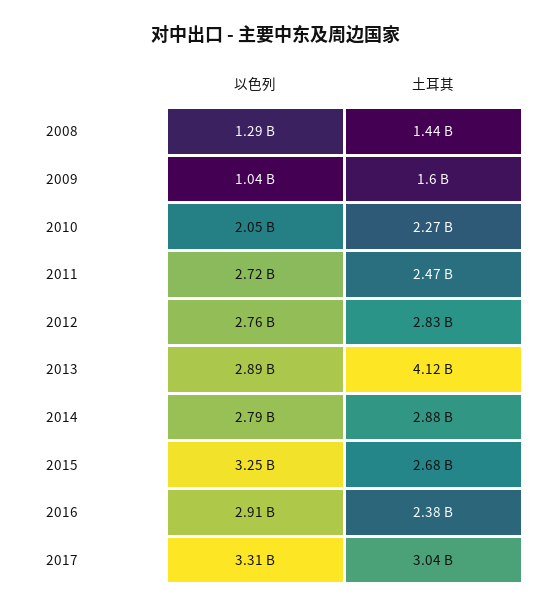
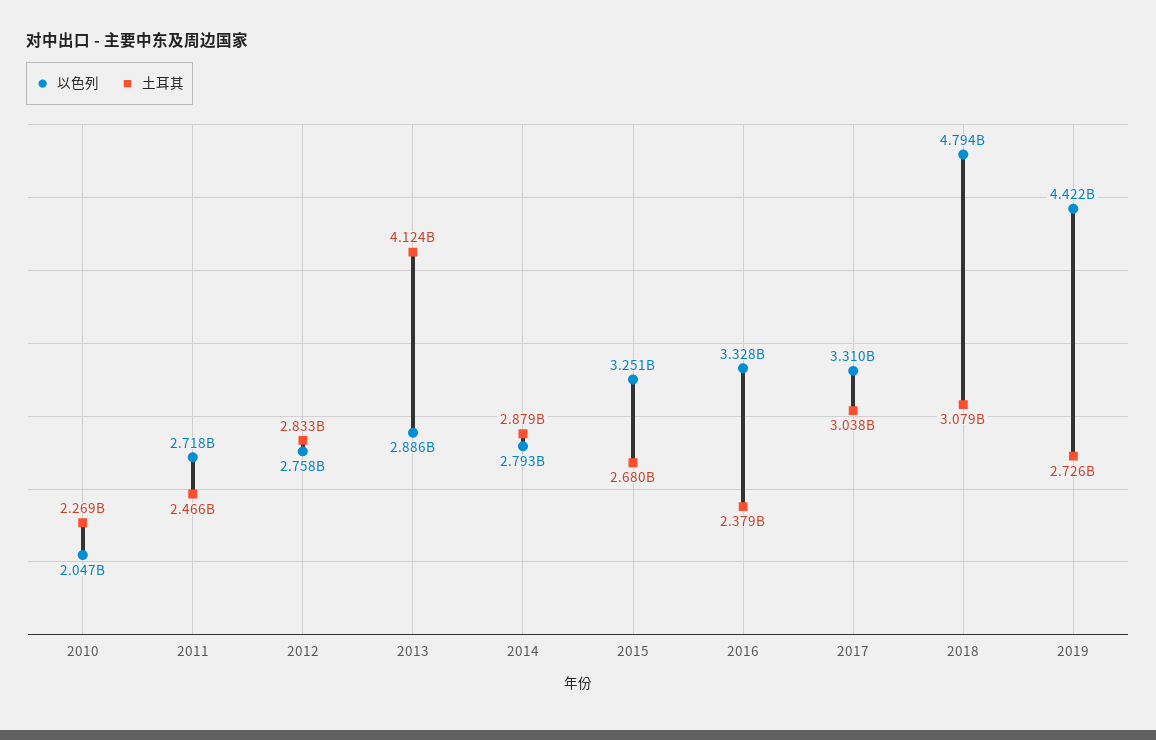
以色列, 2008: 1290000000 -> none
土耳其, 2008: 1440000000 -> none
以色列, 2009: 1040000000 -> none
土耳其, 2009: 1600000000 -> none
以色列, 2016: 2910000000 -> 3328000000
以色列, 2018: none -> 4794000000
土耳其, 2018: none -> 3079000000
以色列, 2019: none -> 4422000000
土耳其, 2019: none -> 2726000000

